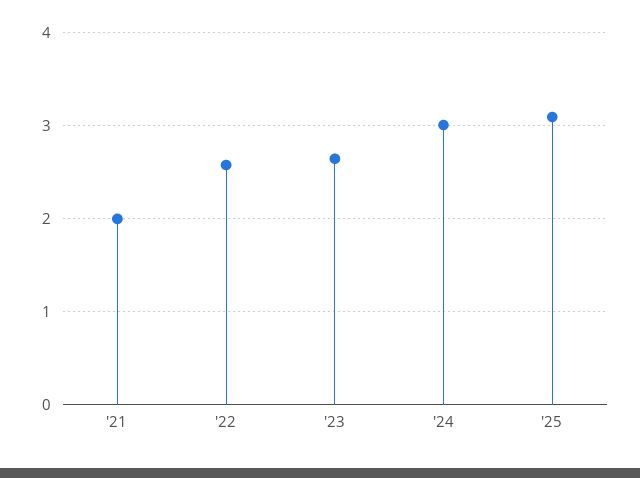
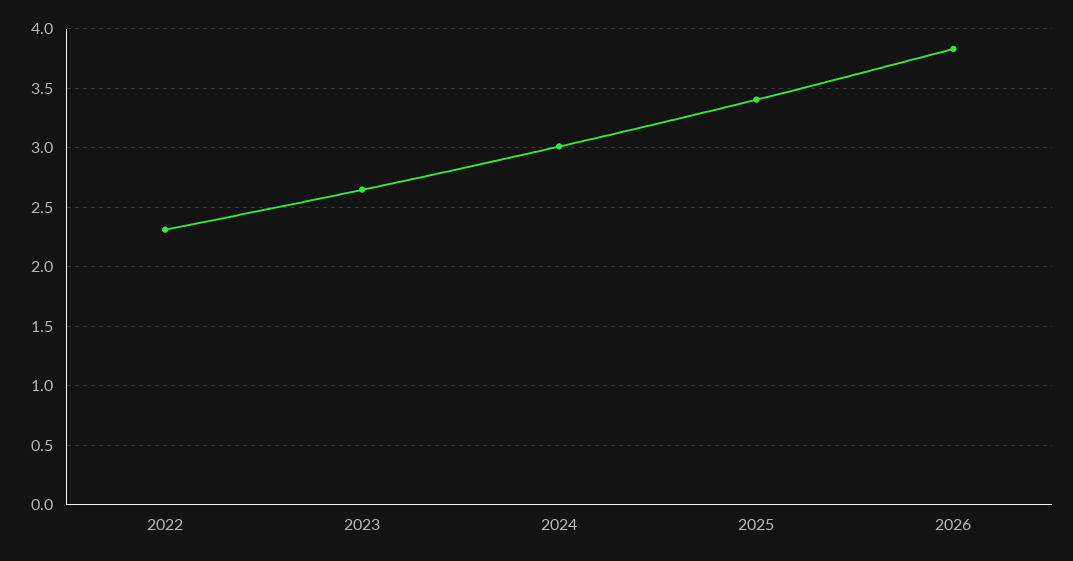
'21: 2 -> none
'22: 2.6 -> 2.3
'25: 3.1 -> 3.4
2026: none -> 3.8

